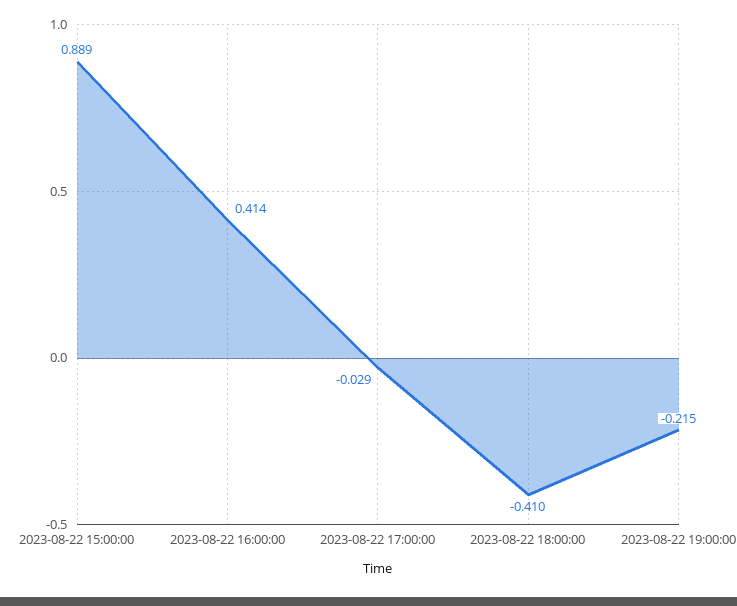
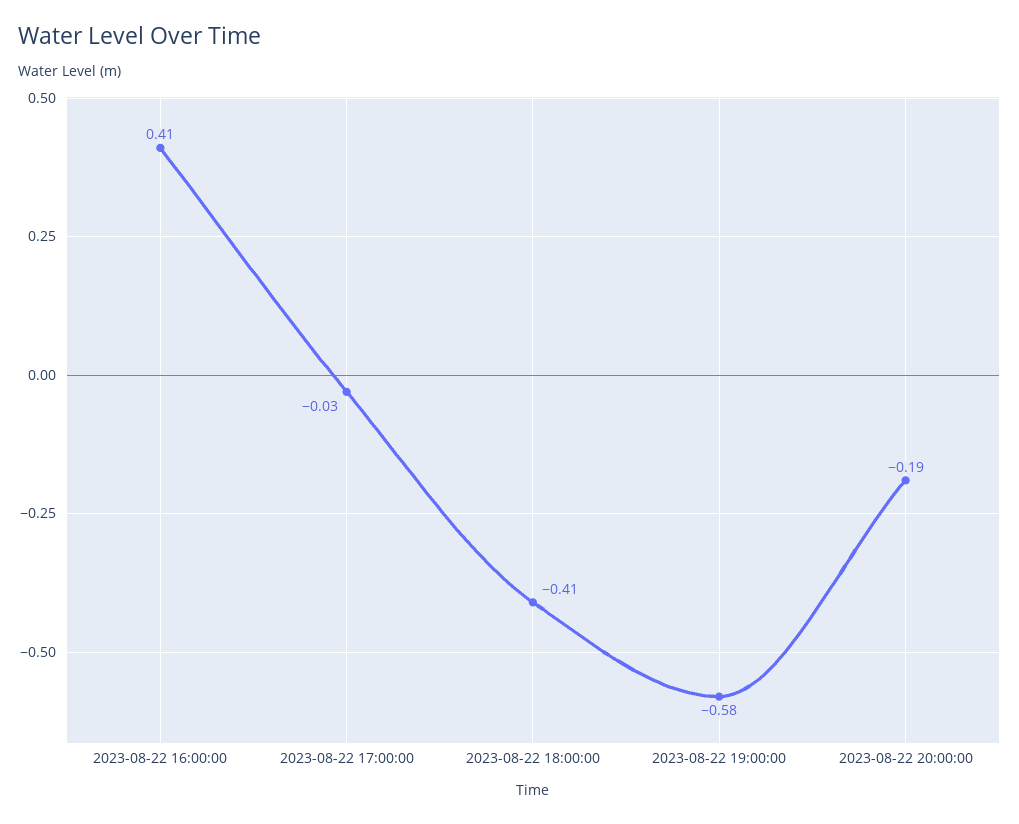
2023-08-22 15:00:00: 0.889 -> none
2023-08-22 19:00:00: -0.215 -> -0.58
2023-08-22 20:00:00: none -> -0.19

